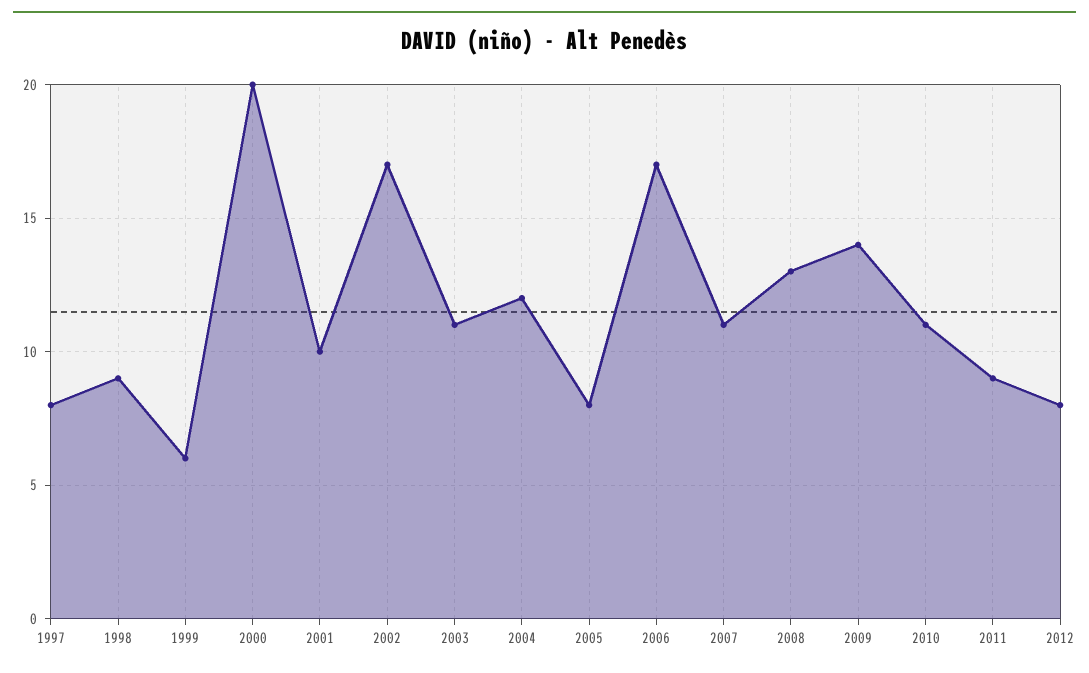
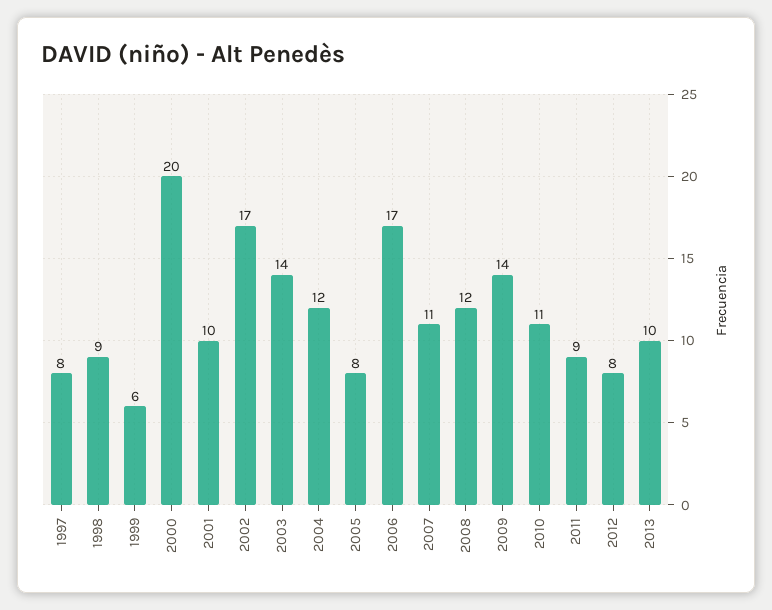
2003: 11 -> 14
2008: 13 -> 12
2013: none -> 10

